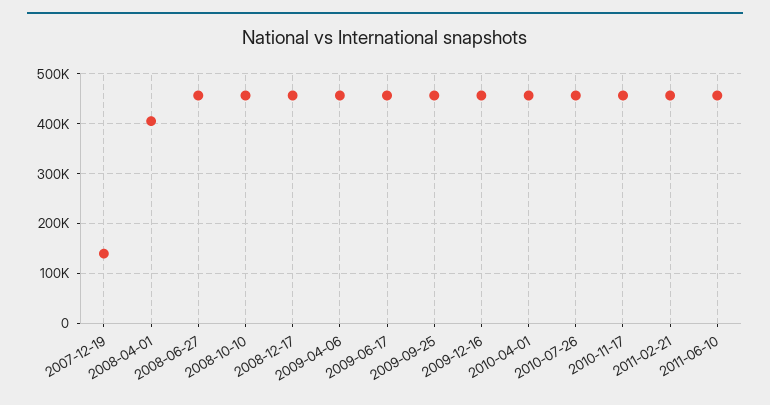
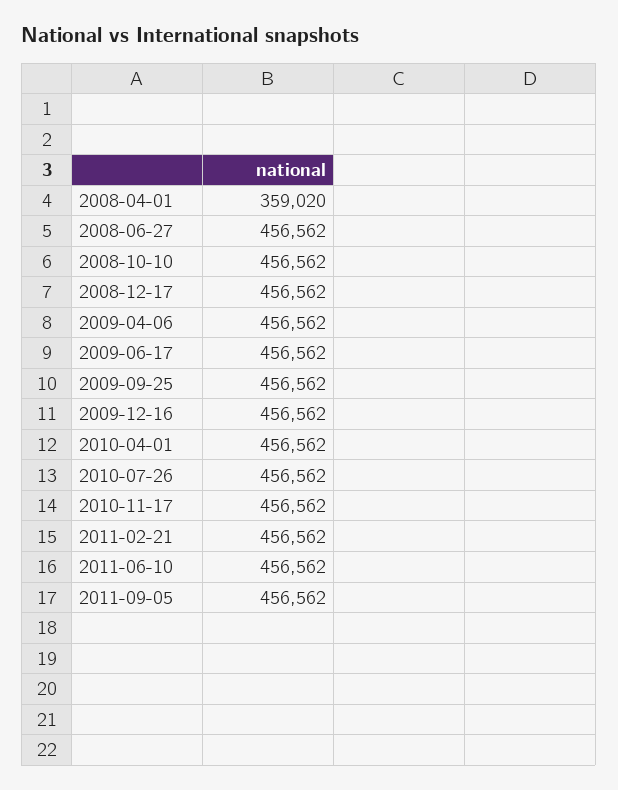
2007-12-19: 140000 -> none
2008-04-01: 400000 -> 359020
2011-09-05: none -> 456562

